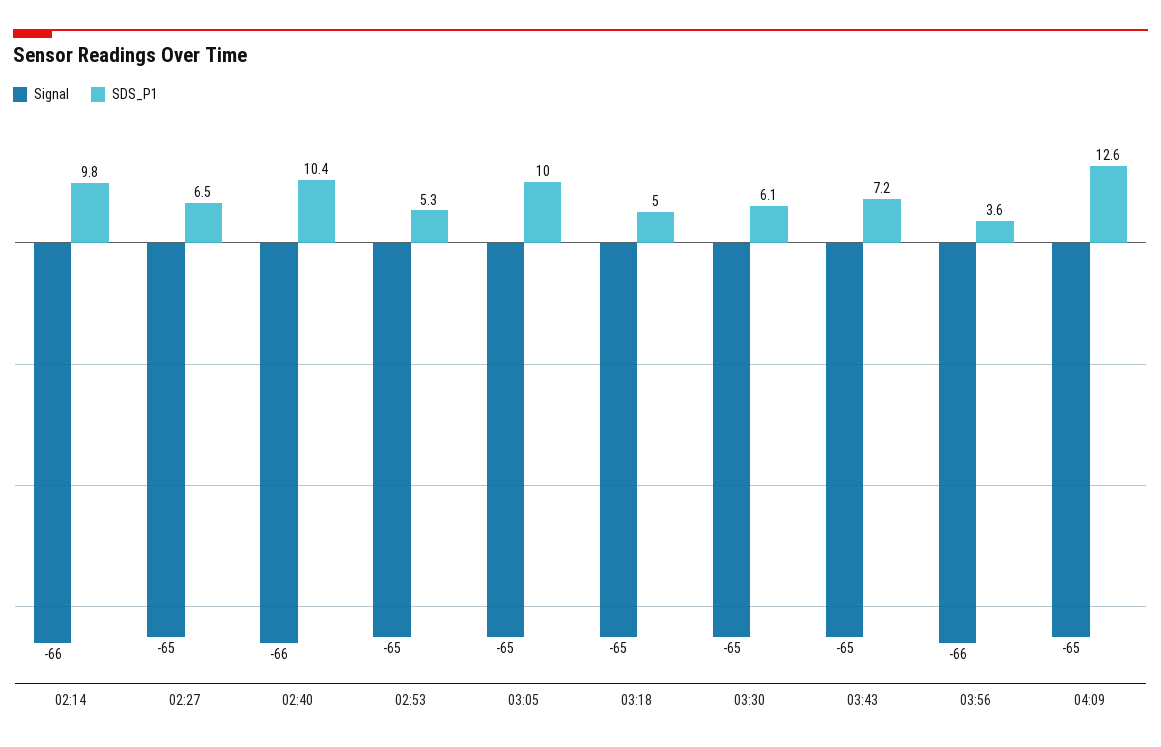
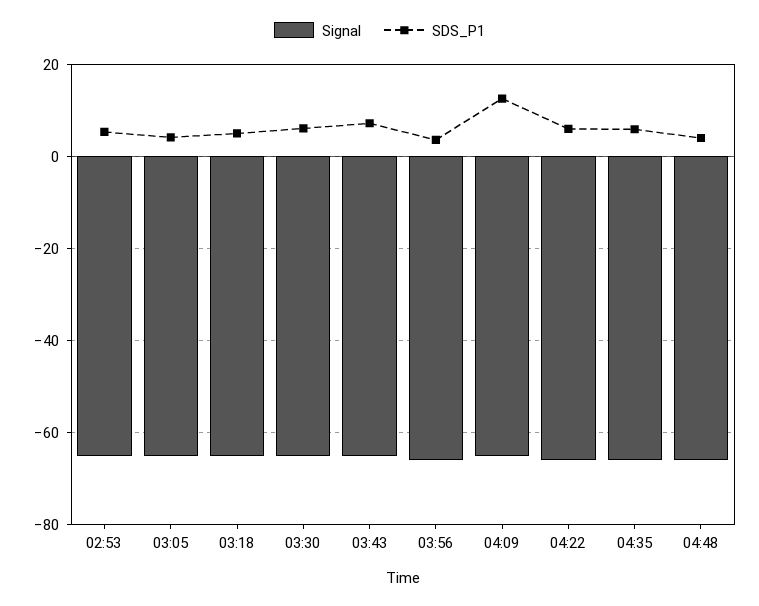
Signal, 02:14: -66 -> none
SDS_P1, 02:14: 9.8 -> none
Signal, 02:27: -65 -> none
SDS_P1, 02:27: 6.5 -> none
Signal, 02:40: -66 -> none
SDS_P1, 02:40: 10.4 -> none
SDS_P1, 03:05: 10 -> 4
Signal, 04:22: none -> -66
SDS_P1, 04:22: none -> 6
Signal, 04:35: none -> -66
SDS_P1, 04:35: none -> 6
Signal, 04:48: none -> -66
SDS_P1, 04:48: none -> 4

